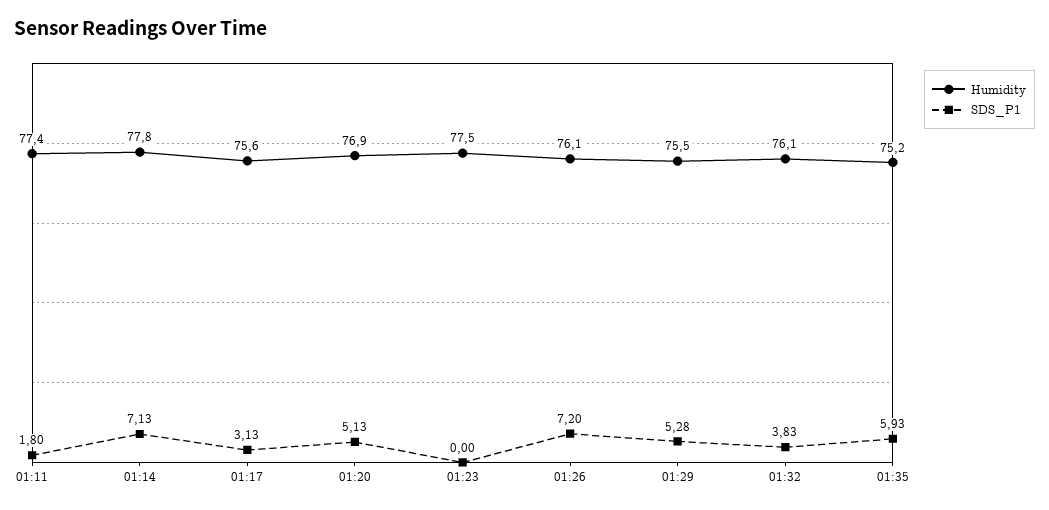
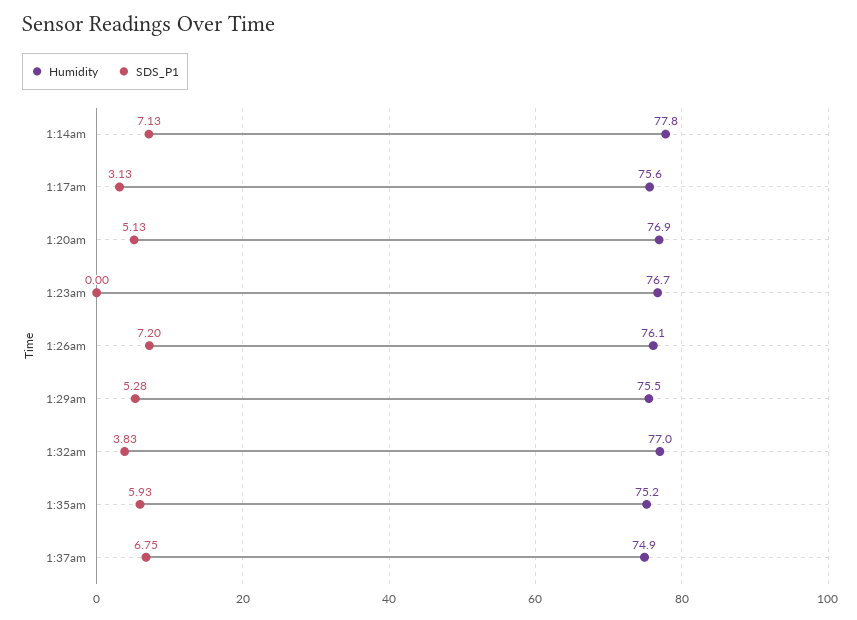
Humidity, 01:11: 77.4 -> none
SDS_P1, 01:11: 1.8 -> none
Humidity, 01:23: 77.5 -> 76.7
Humidity, 01:32: 76.1 -> 77
Humidity, 1:37am: none -> 74.9
SDS_P1, 1:37am: none -> 6.75

